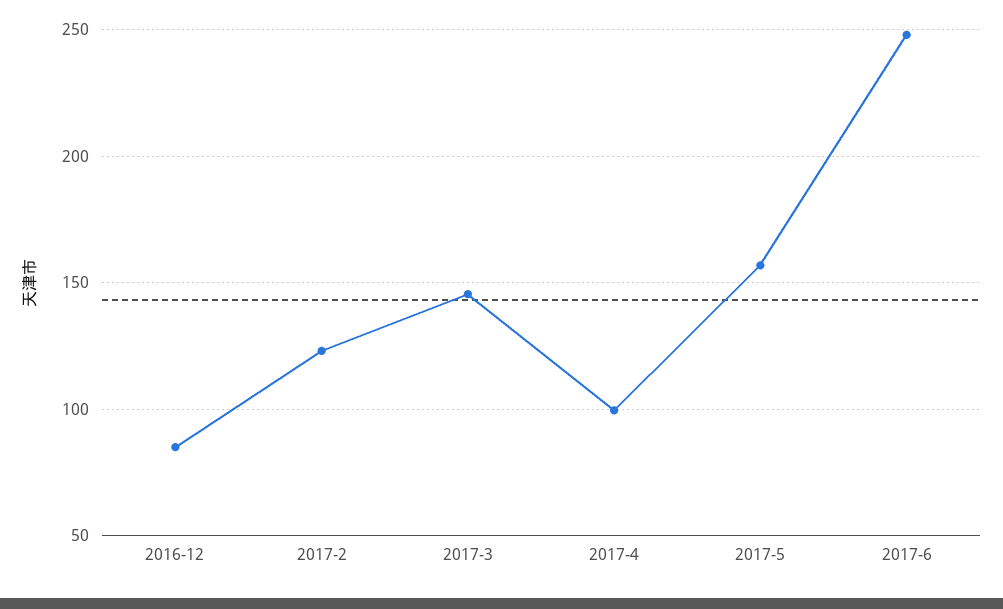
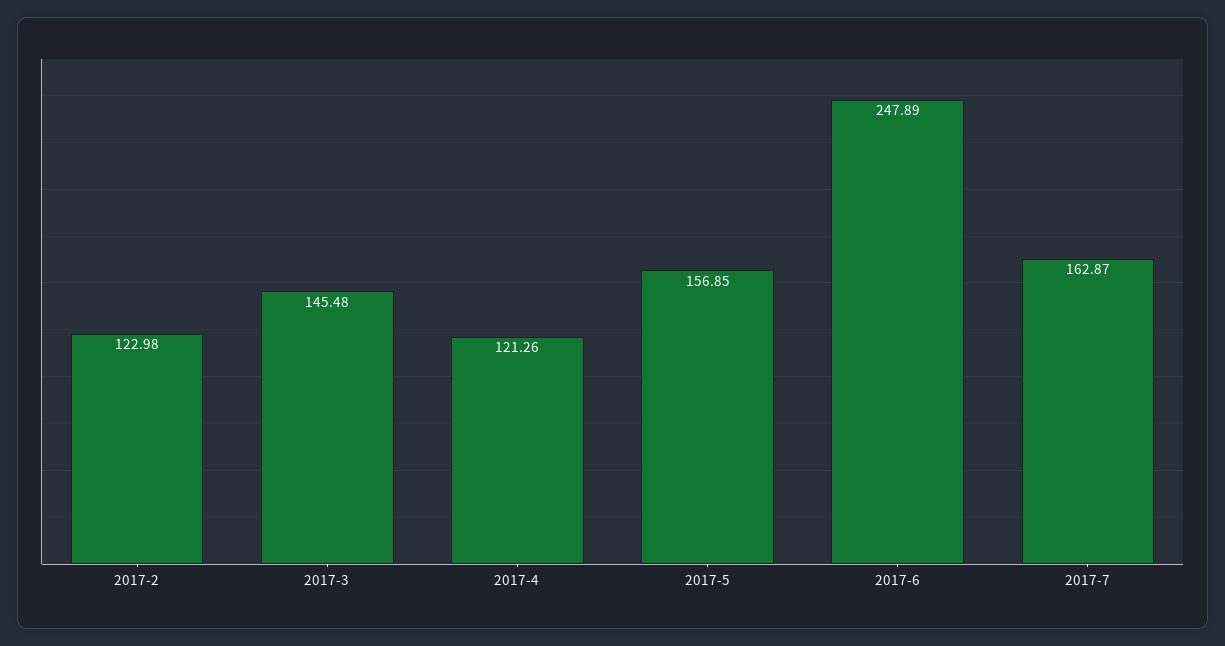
2016-12: 85 -> none
2017-4: 100 -> 121.26
2017-7: none -> 162.87

